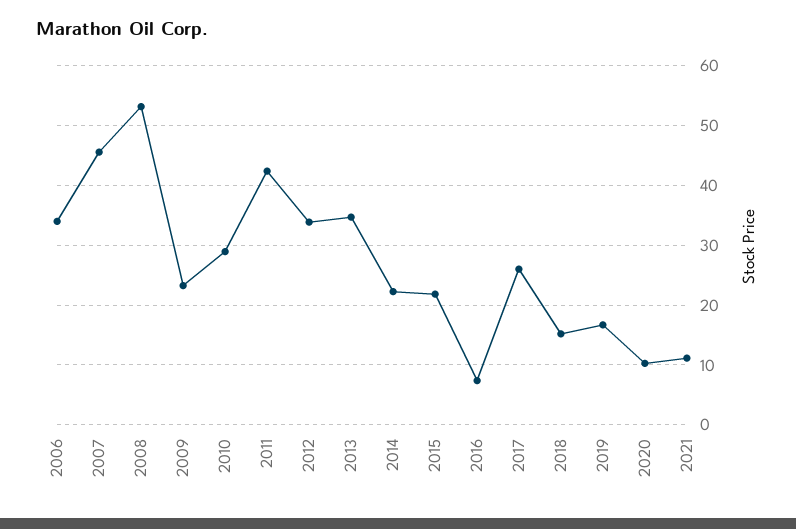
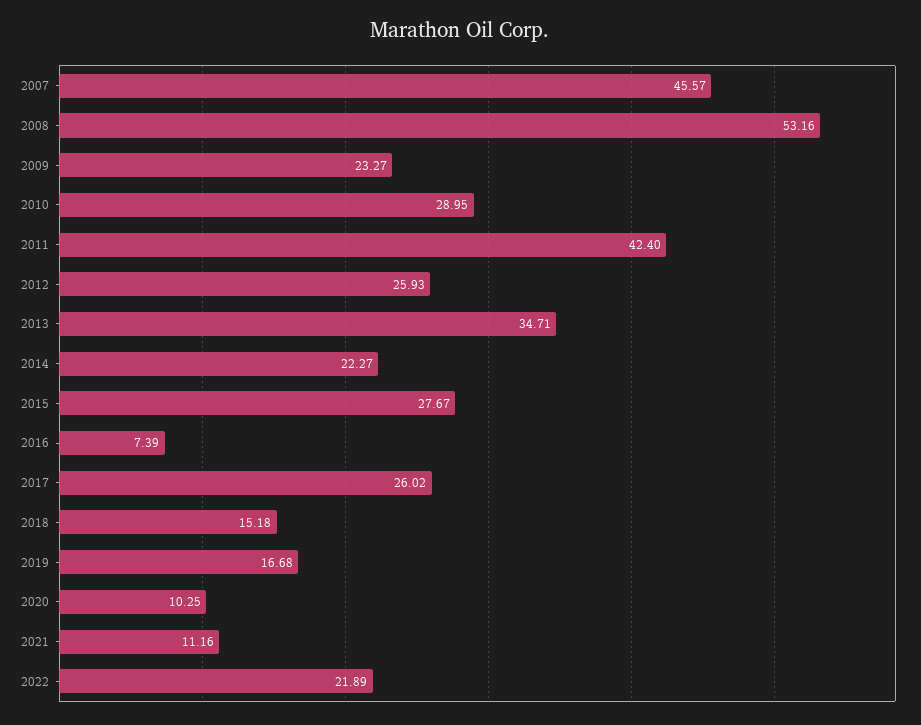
2006: 34 -> none
2012: 34 -> 25.93
2015: 22 -> 27.67
2022: none -> 21.89

